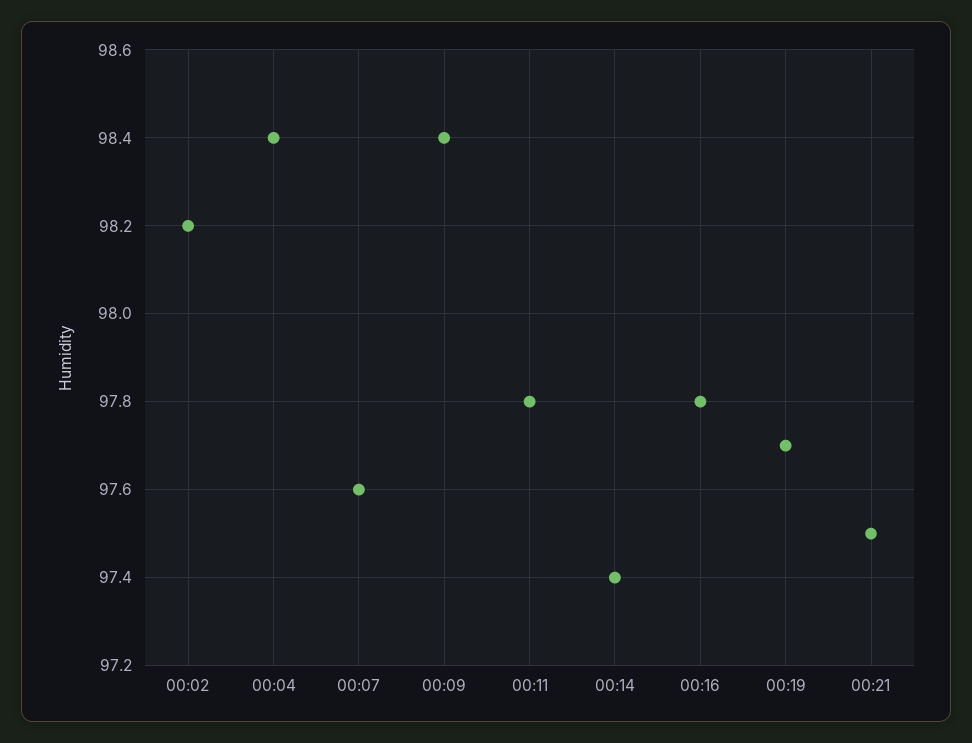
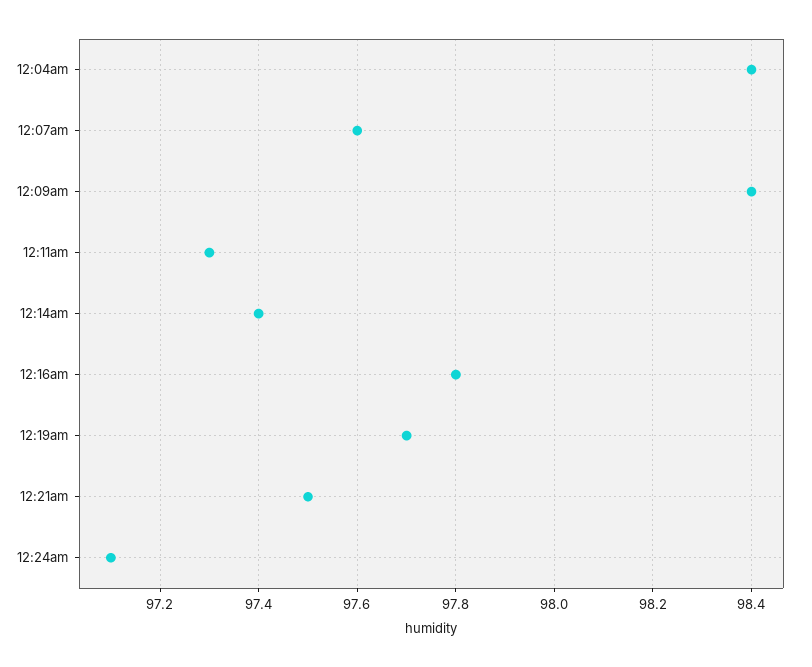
00:02: 98.2 -> none
00:11: 97.8 -> 97.3
12:24am: none -> 97.1

